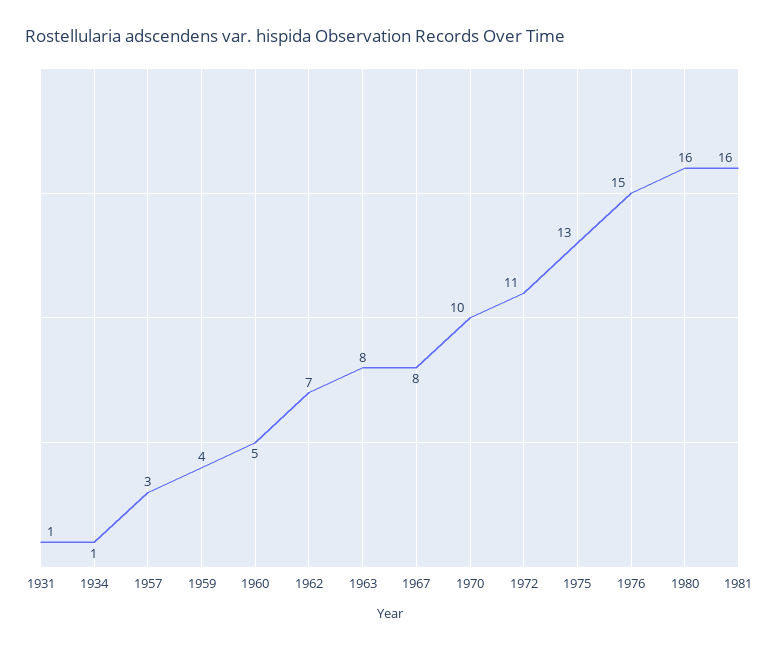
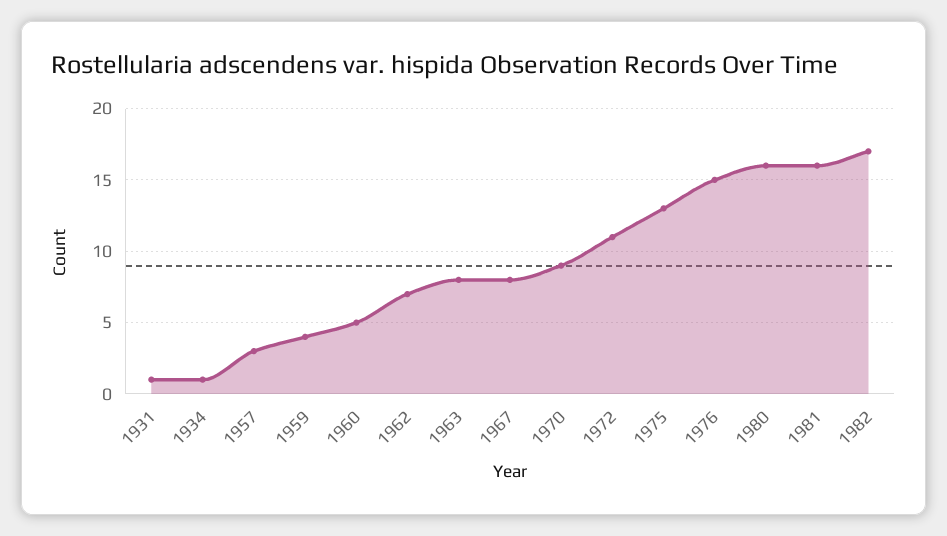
1970: 10 -> 9
1982: none -> 17

